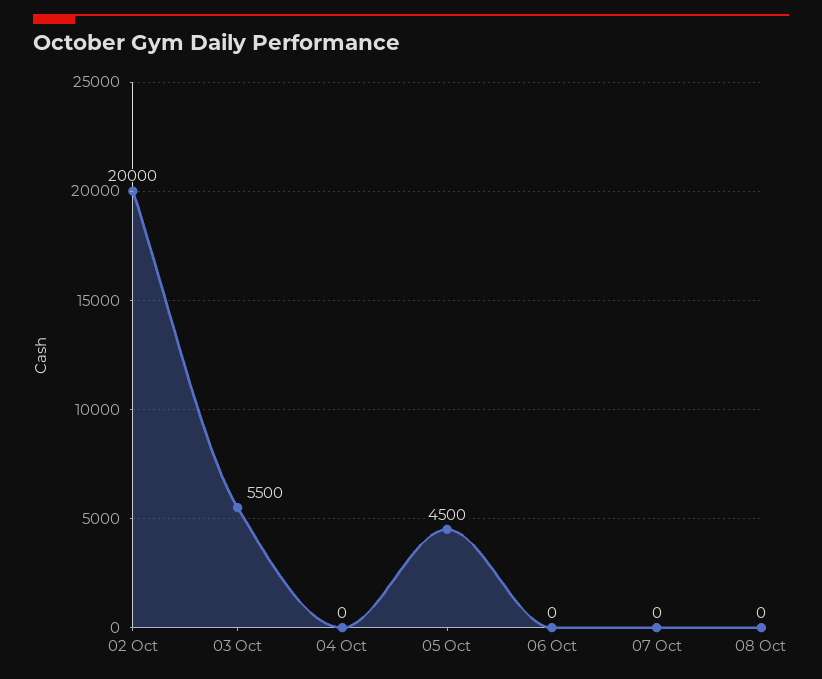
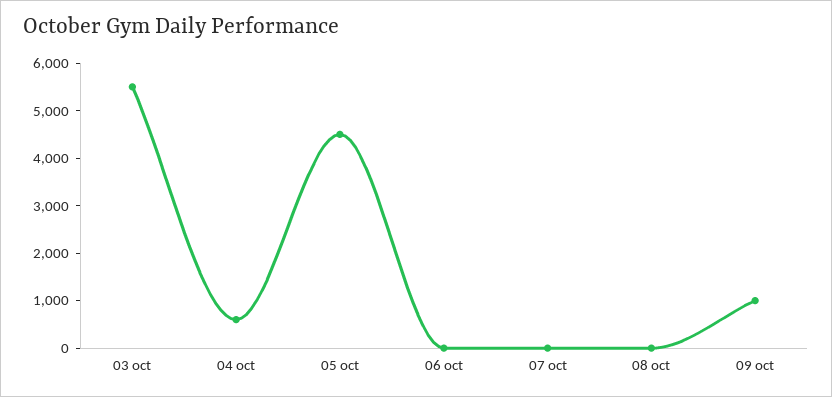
02 Oct: 20000 -> none
04 Oct: 0 -> 600
09 oct: none -> 1000

